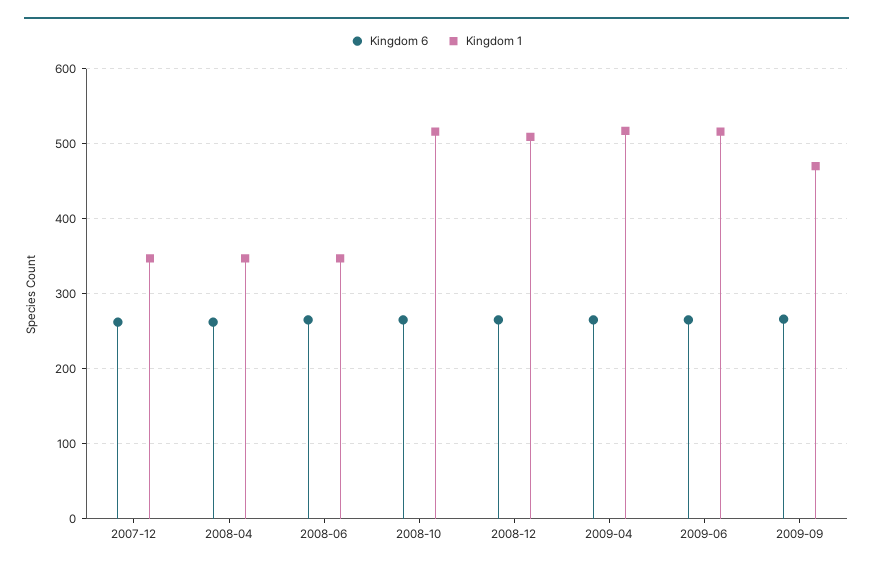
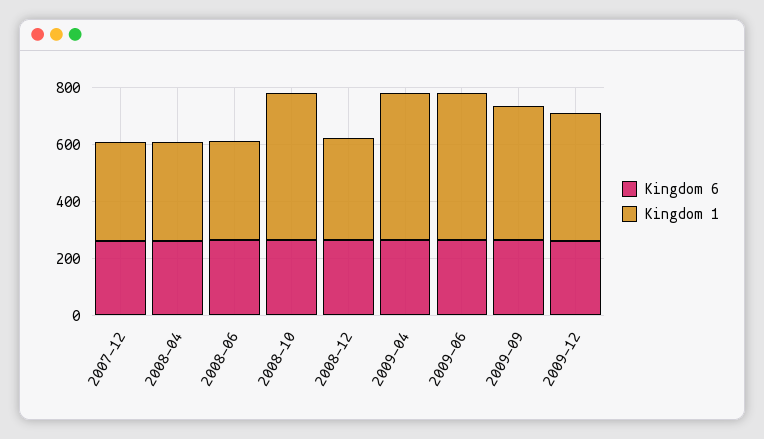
Kingdom 1, 2008-12: 510 -> 350
Kingdom 6, 2009-12: none -> 250
Kingdom 1, 2009-12: none -> 450

